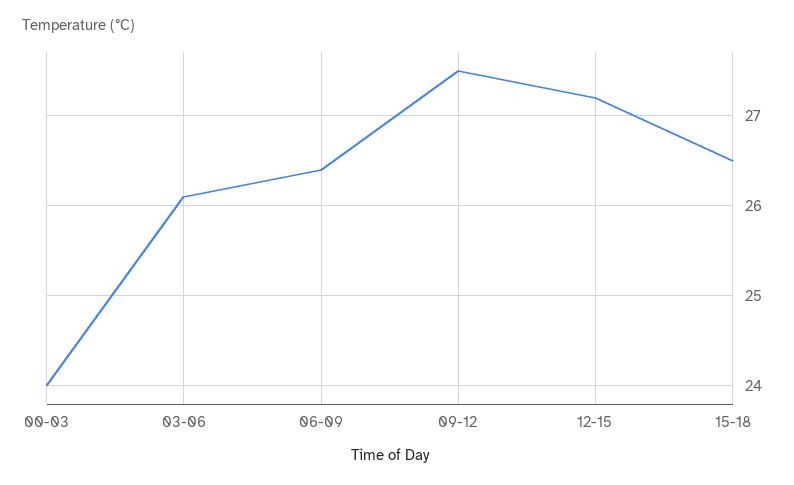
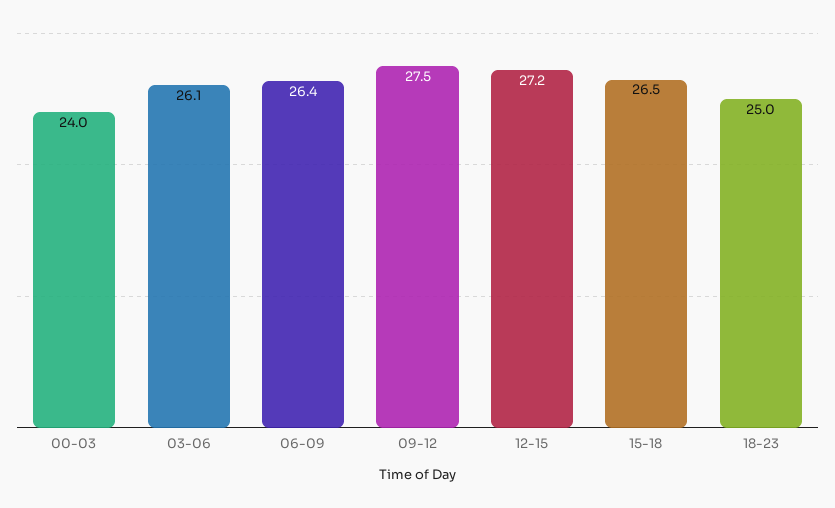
18-23: none -> 25

